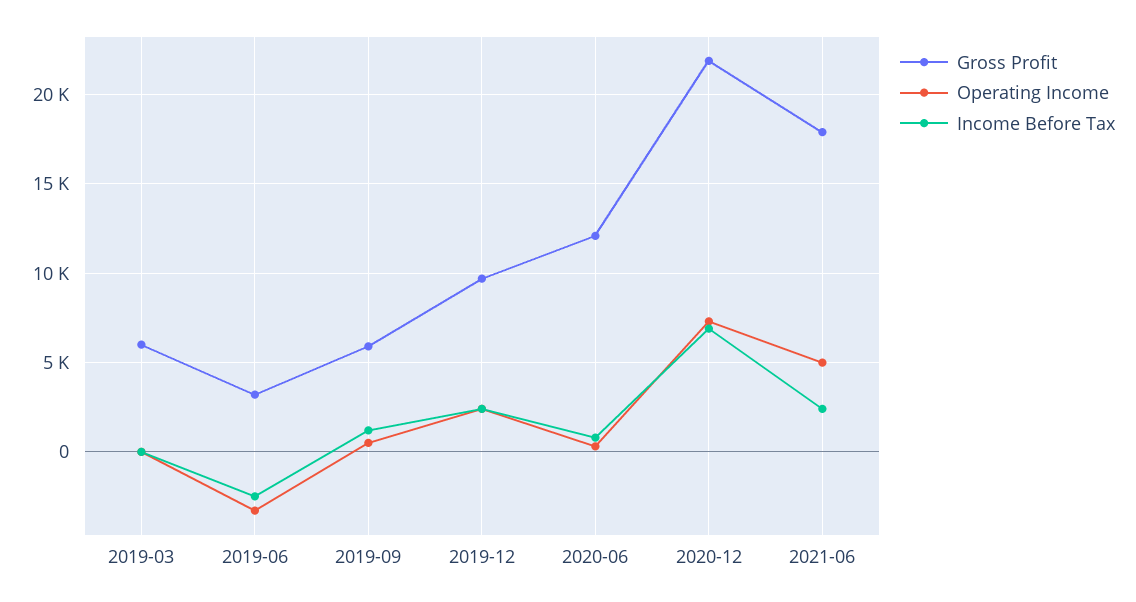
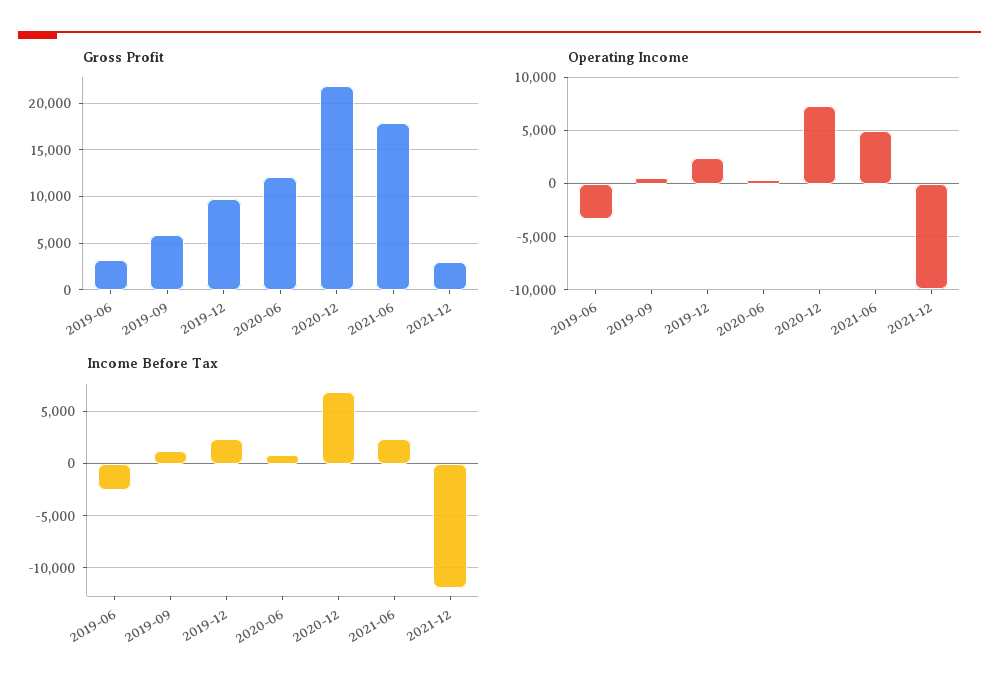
Gross Profit, 2019-03: 6000 -> none
Operating Income, 2019-03: 0 -> none
Income Before Tax, 2019-03: 0 -> none
Gross Profit, 2021-12: none -> 3000
Operating Income, 2021-12: none -> -10000
Income Before Tax, 2021-12: none -> -12000

